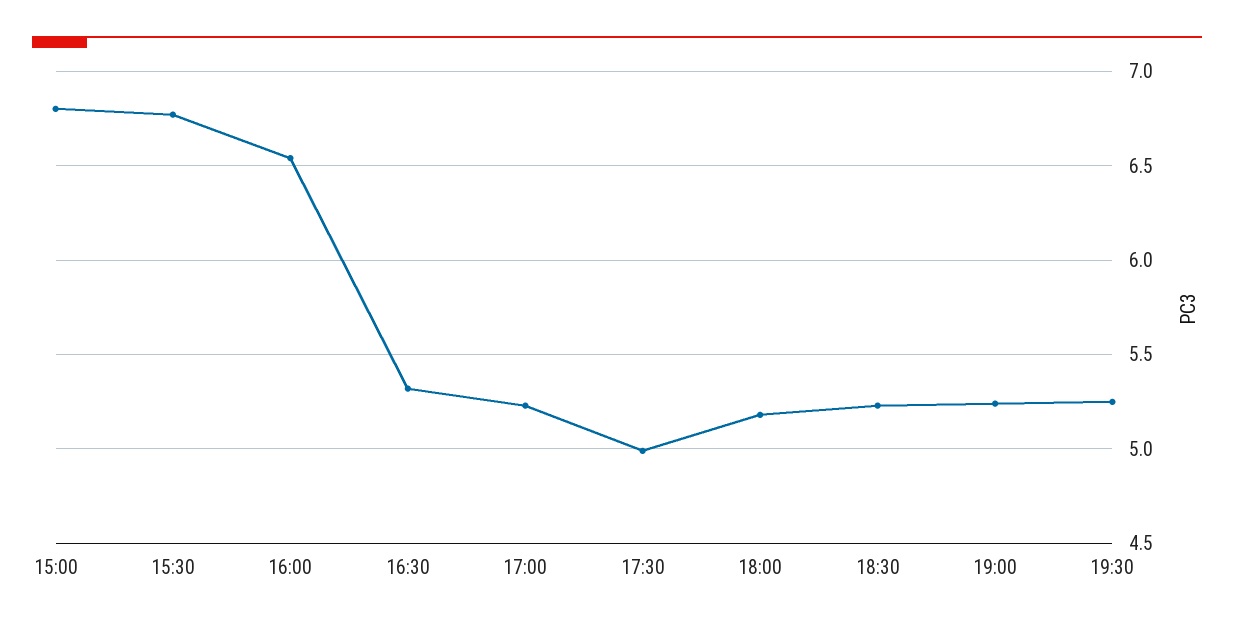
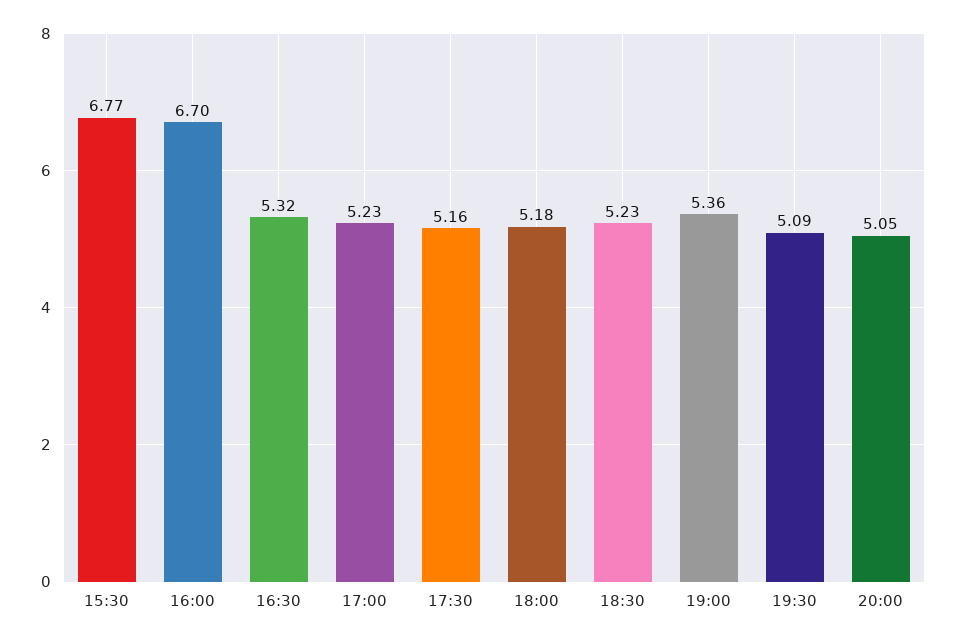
15:00: 6.8 -> none
16:00: 6.55 -> 6.7
17:30: 5 -> 5.16
19:00: 5.25 -> 5.36
19:30: 5.25 -> 5.09
20:00: none -> 5.05

